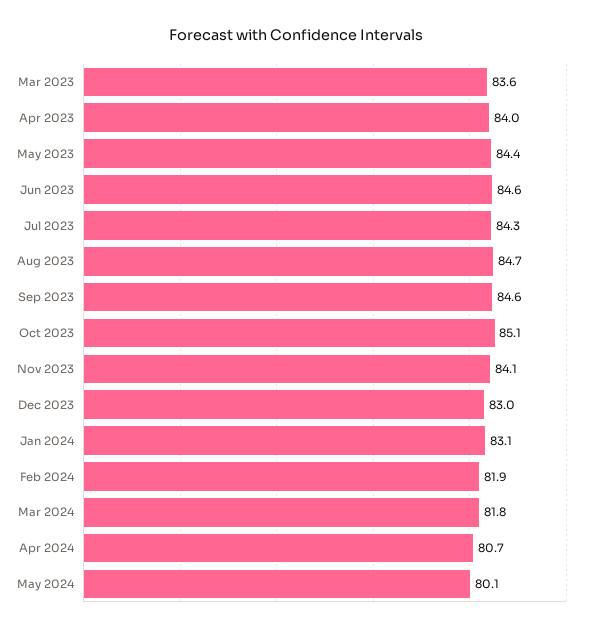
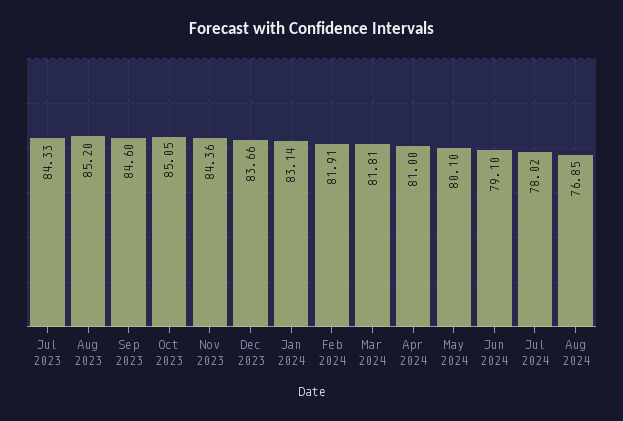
Mar 2023: 83.6 -> none
Apr 2023: 84 -> none
May 2023: 84.4 -> none
Jun 2023: 84.6 -> none
Aug 2023: 84.7 -> 85.2
Nov 2023: 84.1 -> 84.36
Dec 2023: 83 -> 83.66
Apr 2024: 80.7 -> 81
Jun 2024: none -> 79.1
Jul 2024: none -> 78.02
Aug 2024: none -> 76.85

